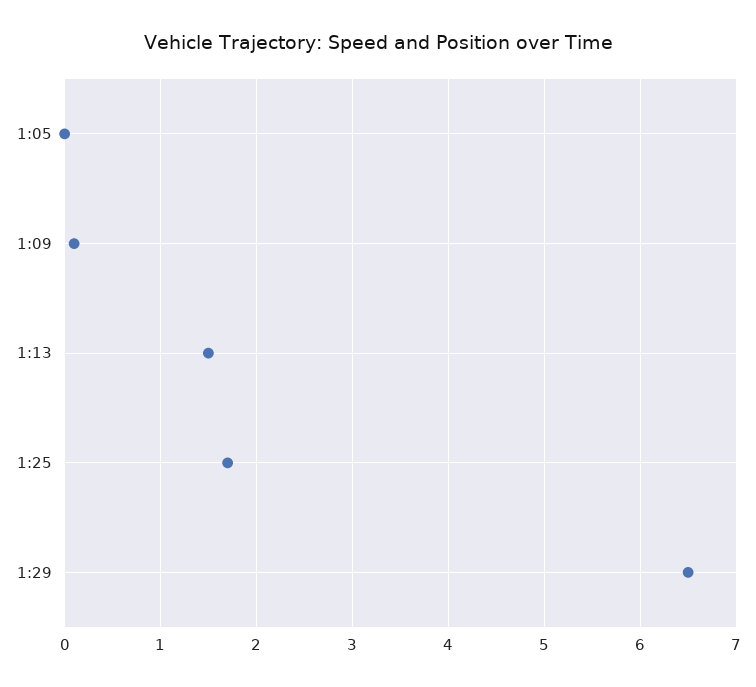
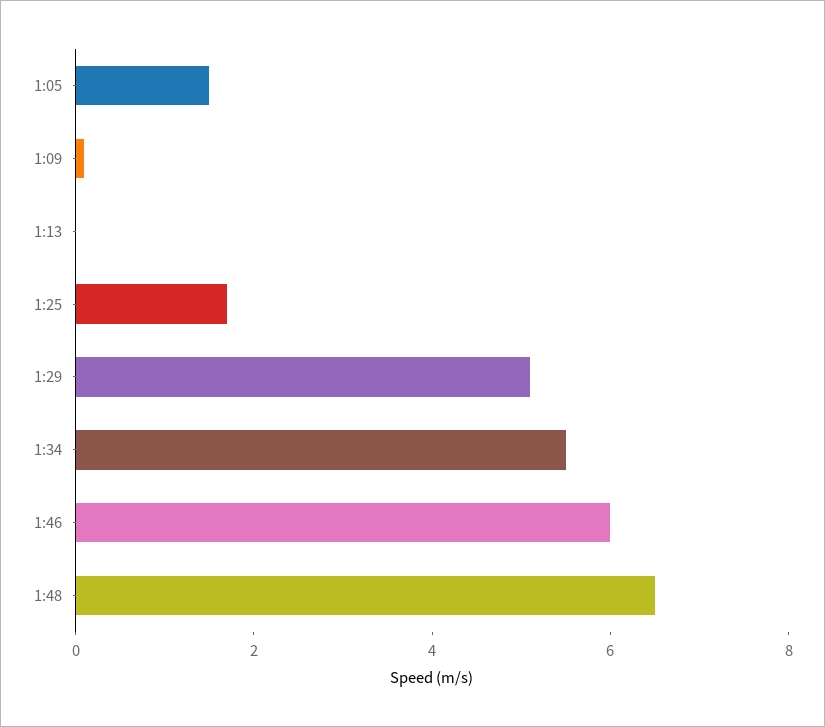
1:05: 0 -> 1.5
1:13: 1.5 -> 0
1:29: 6.5 -> 5
1:34: none -> 5.5
1:46: none -> 6
1:48: none -> 6.5

